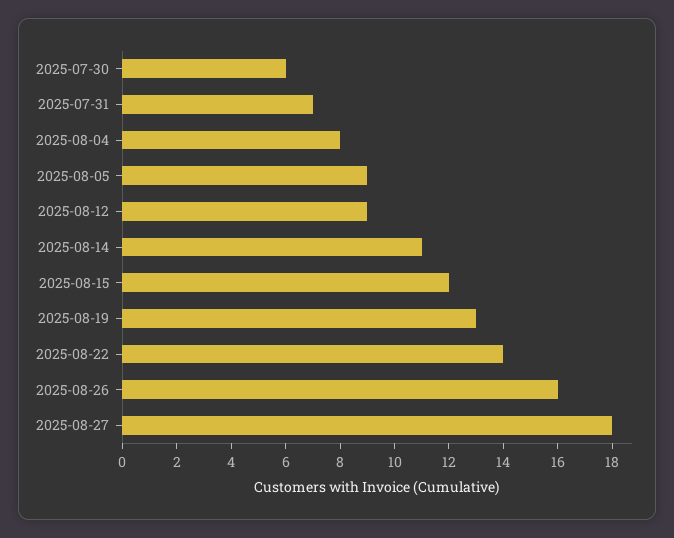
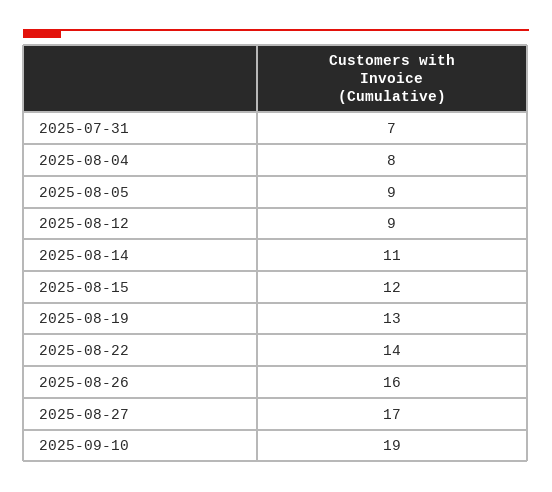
2025-07-30: 6 -> none
2025-08-27: 18 -> 17
2025-09-10: none -> 19

